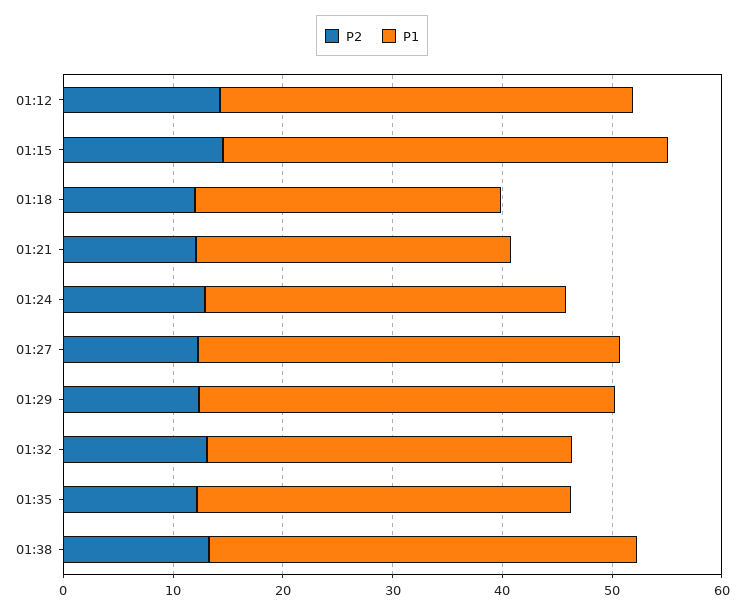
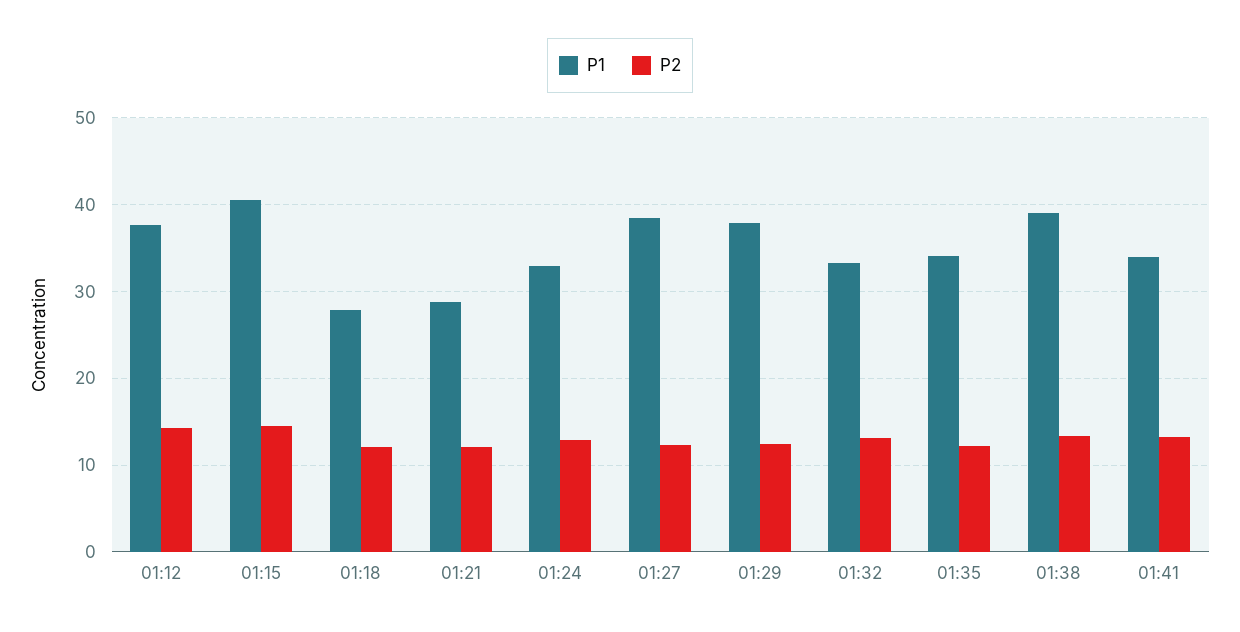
P1, 01:41: none -> 34
P2, 01:41: none -> 13

